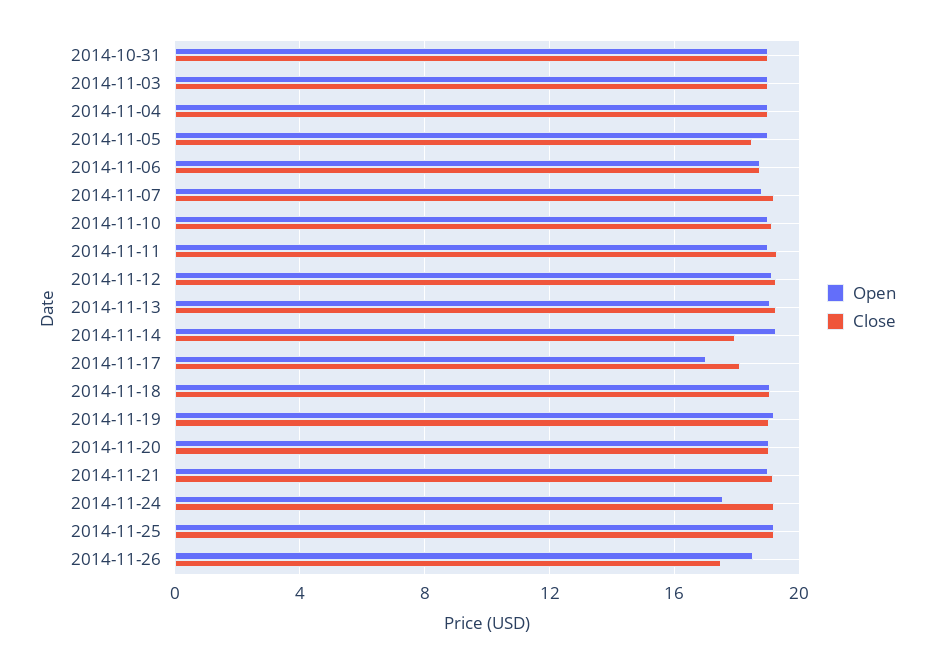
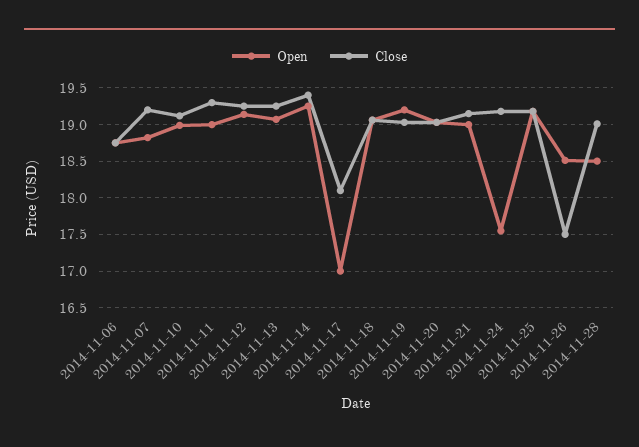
Open, 2014-10-31: 19 -> none
Close, 2014-10-31: 19 -> none
Open, 2014-11-03: 19 -> none
Close, 2014-11-03: 19 -> none
Open, 2014-11-04: 19 -> none
Close, 2014-11-04: 19 -> none
Open, 2014-11-05: 19 -> none
Close, 2014-11-05: 18.5 -> none
Close, 2014-11-14: 18 -> 19.4
Open, 2014-11-28: none -> 18.5
Close, 2014-11-28: none -> 19

